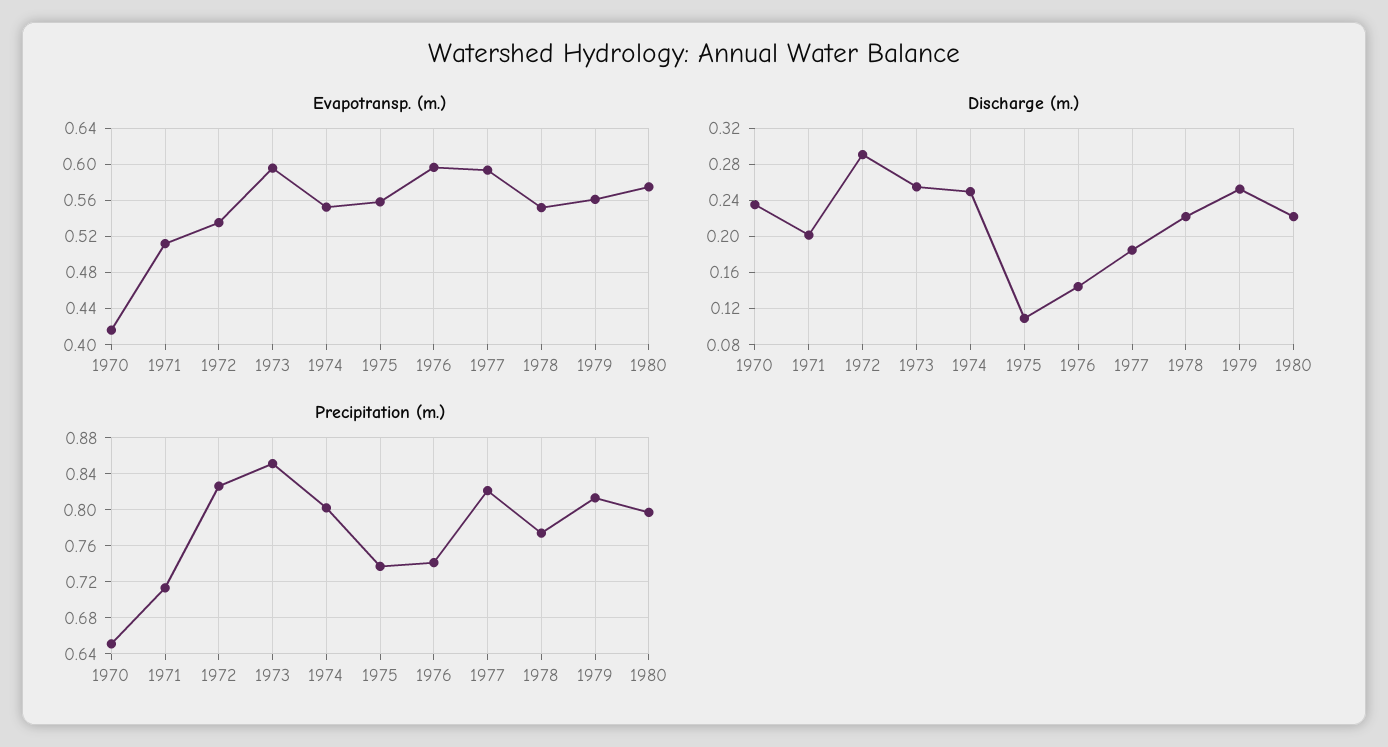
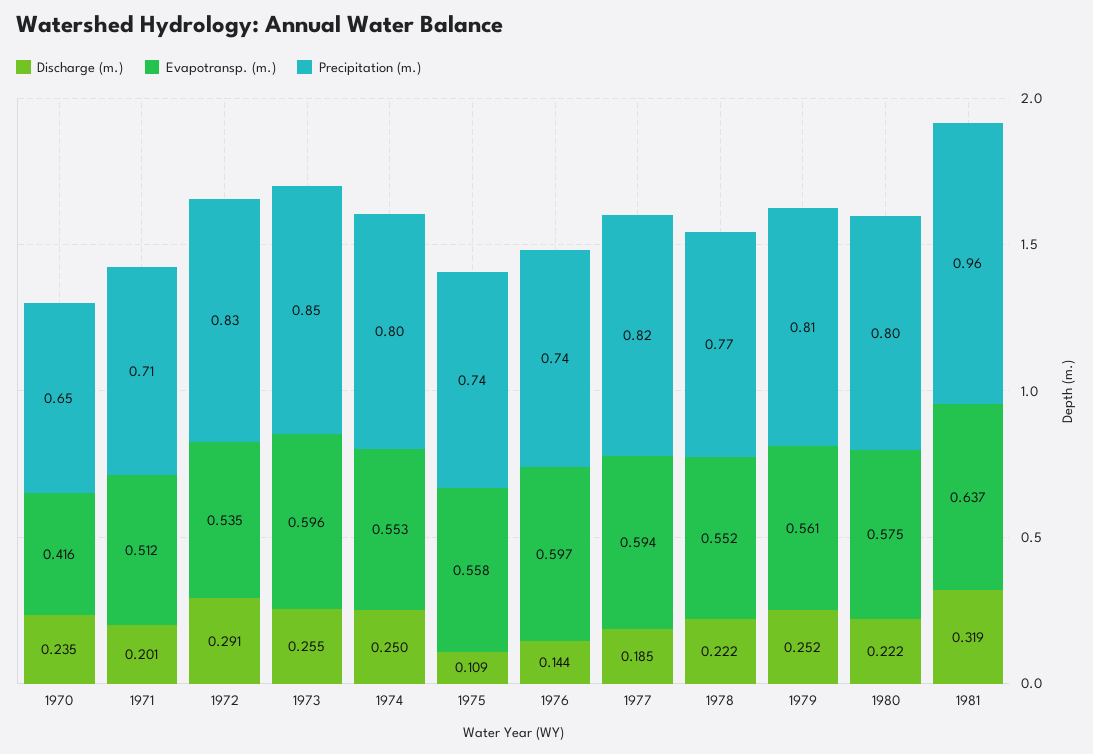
Discharge (m.), 1981: none -> 0.319
Evapotransp. (m.), 1981: none -> 0.637
Precipitation (m.), 1981: none -> 0.96

